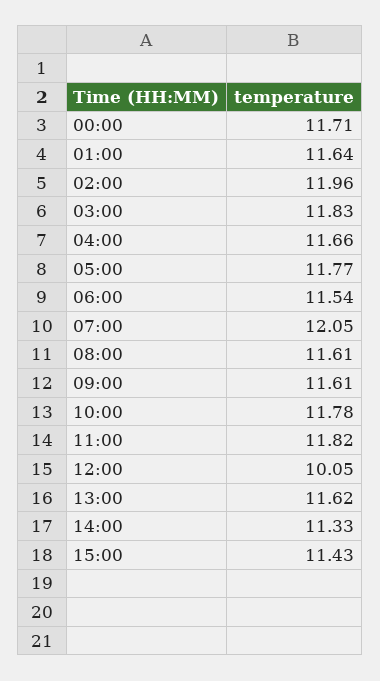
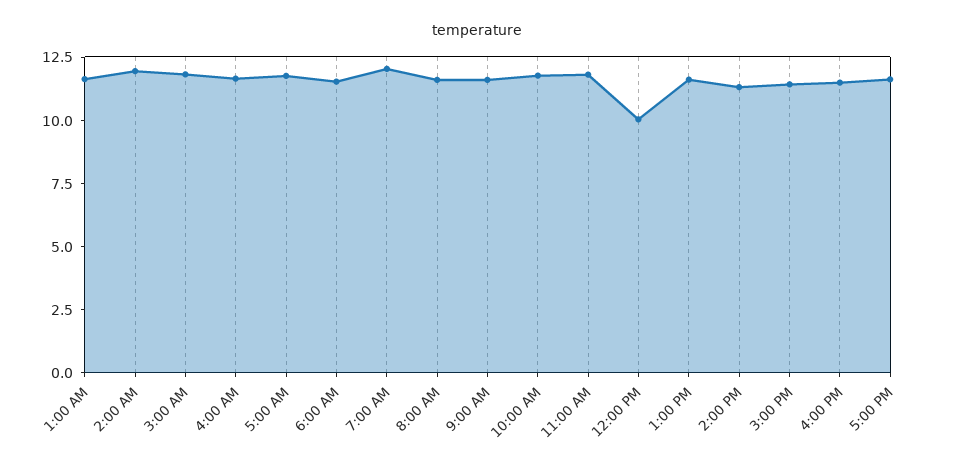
00:00: 11.71 -> none
4:00 PM: none -> 11.5
5:00 PM: none -> 11.5

